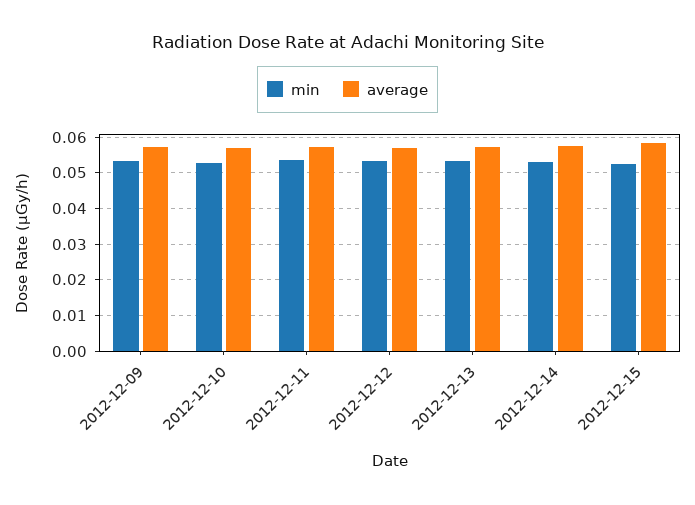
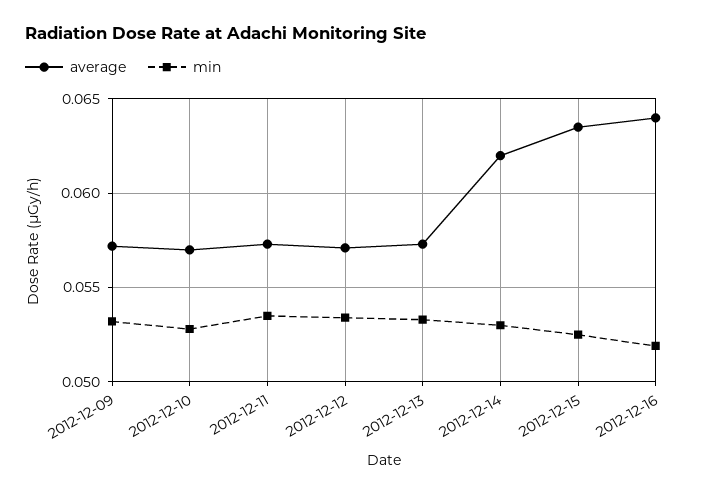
average, 2012-12-14: 0.058 -> 0.062
average, 2012-12-15: 0.058 -> 0.0635
average, 2012-12-16: none -> 0.064
min, 2012-12-16: none -> 0.052

